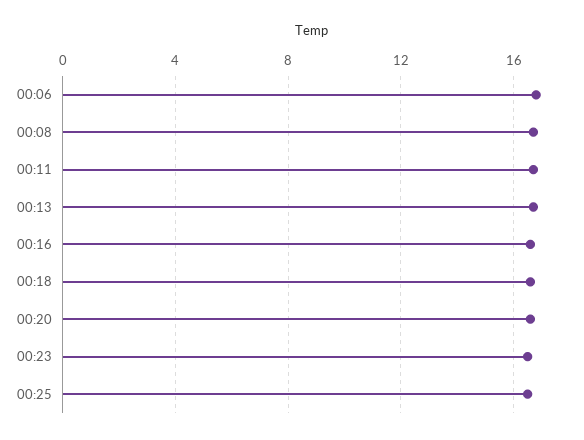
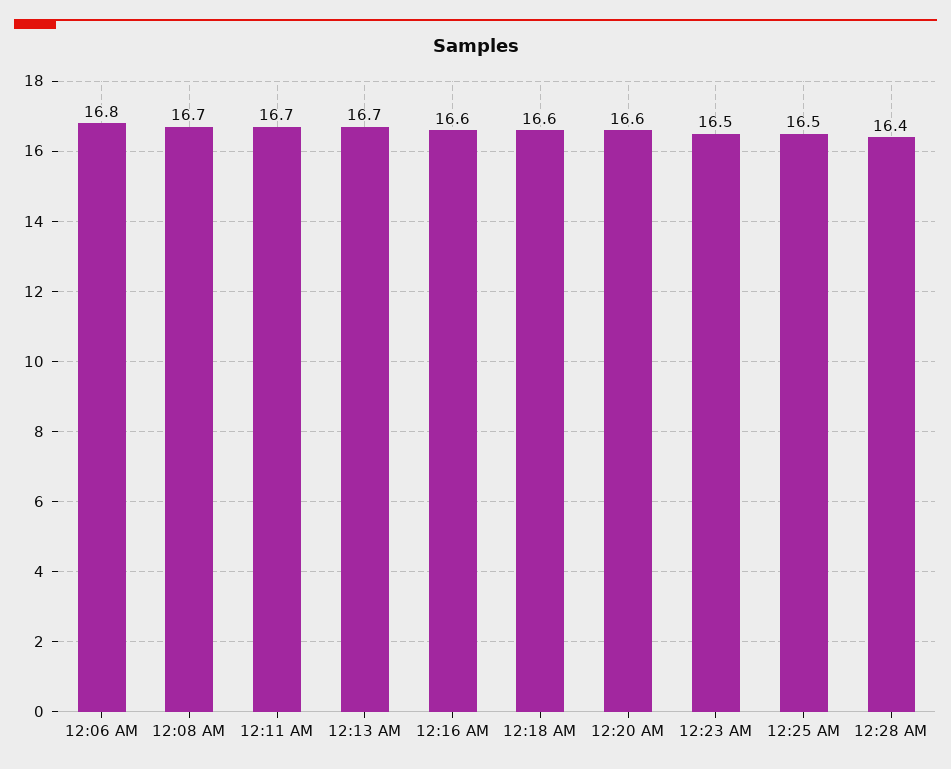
12:28 AM: none -> 16.4

